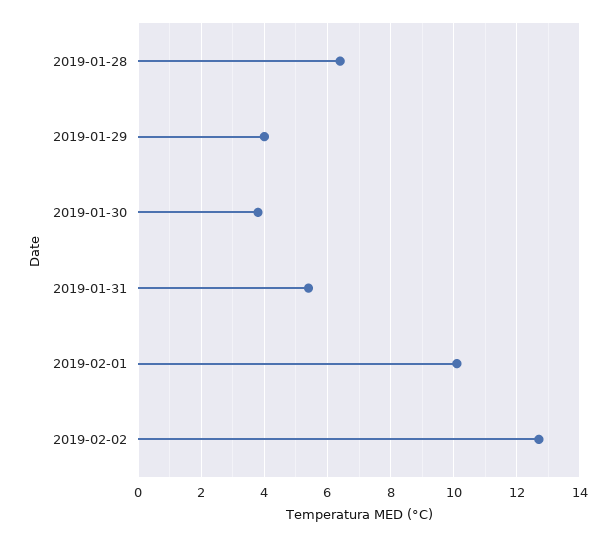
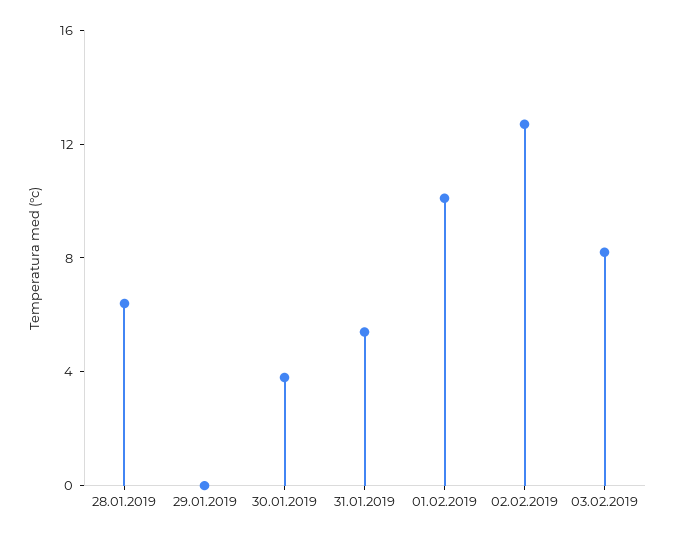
2019-01-29: 4 -> 0
03.02.2019: none -> 8

